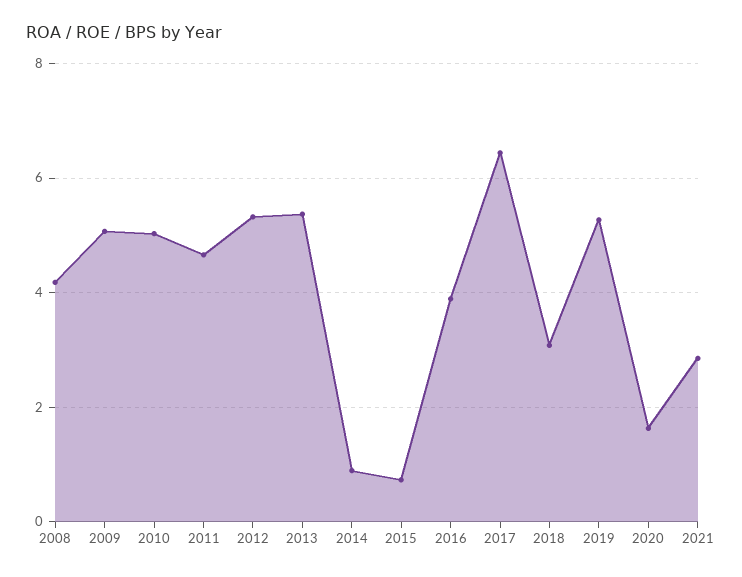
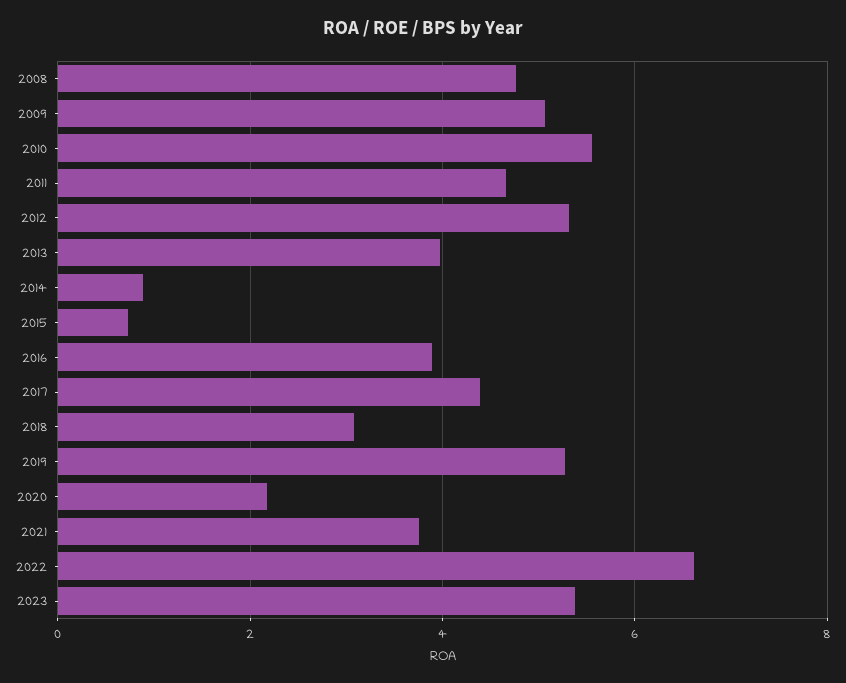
2008: 4.2 -> 4.8
2010: 5 -> 5.6
2013: 5.4 -> 4
2017: 6.4 -> 4.4
2020: 1.6 -> 2.2
2021: 2.8 -> 3.8
2022: none -> 6.6
2023: none -> 5.4

